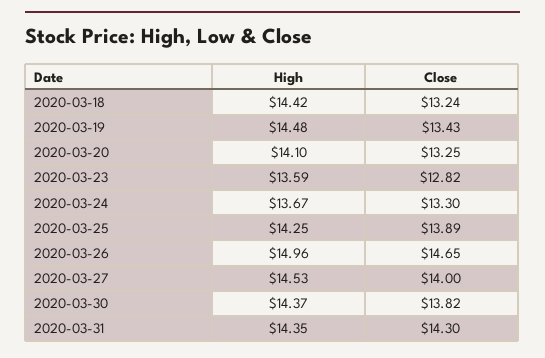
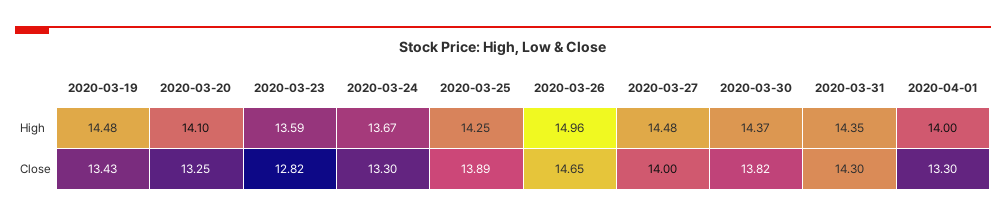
High, 2020-03-18: 14.42 -> none
Close, 2020-03-18: 13.24 -> none
High, 2020-03-27: 14.53 -> 14.48
High, 2020-04-01: none -> 14
Close, 2020-04-01: none -> 13.3

